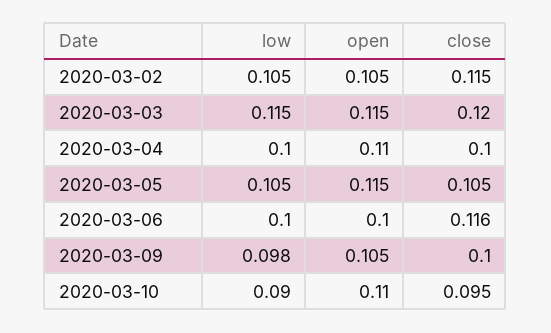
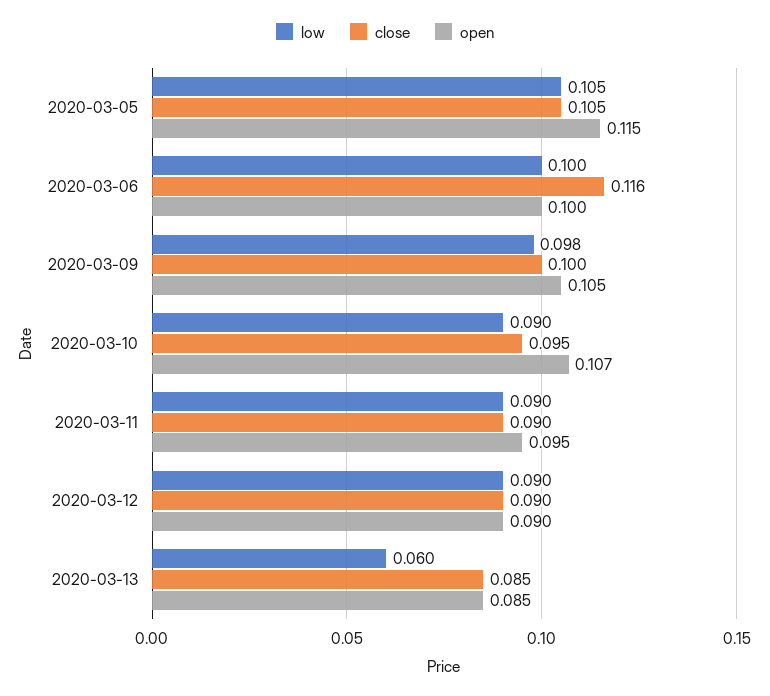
low, 2020-03-02: 0.105 -> none
open, 2020-03-02: 0.105 -> none
close, 2020-03-02: 0.115 -> none
low, 2020-03-03: 0.115 -> none
open, 2020-03-03: 0.115 -> none
close, 2020-03-03: 0.12 -> none
low, 2020-03-04: 0.1 -> none
open, 2020-03-04: 0.11 -> none
close, 2020-03-04: 0.1 -> none
open, 2020-03-10: 0.11 -> 0.107
low, 2020-03-11: none -> 0.09
close, 2020-03-11: none -> 0.09
open, 2020-03-11: none -> 0.095
low, 2020-03-12: none -> 0.09
close, 2020-03-12: none -> 0.09
open, 2020-03-12: none -> 0.09
low, 2020-03-13: none -> 0.06
close, 2020-03-13: none -> 0.085
open, 2020-03-13: none -> 0.085

